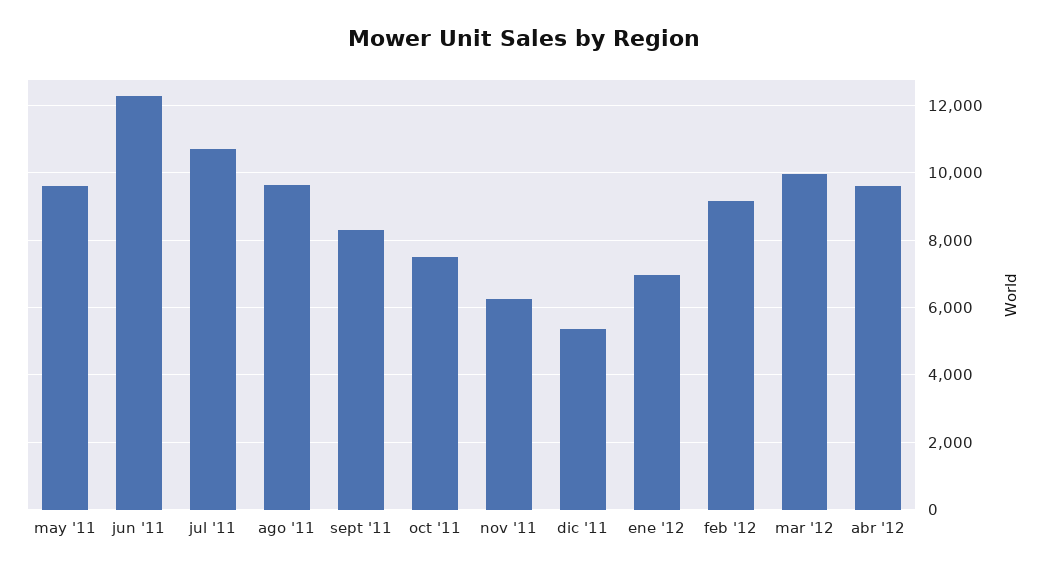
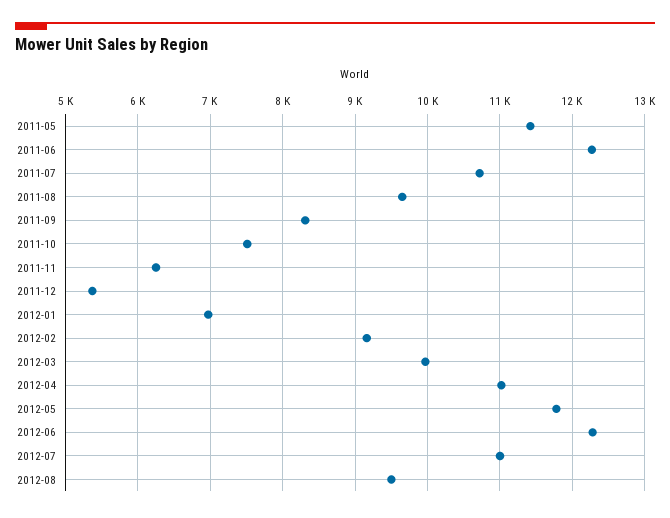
may '11: 9600 -> 11400
abr '12: 9600 -> 11000
2012-05: none -> 11800
2012-06: none -> 12300
2012-07: none -> 11000
2012-08: none -> 9500

